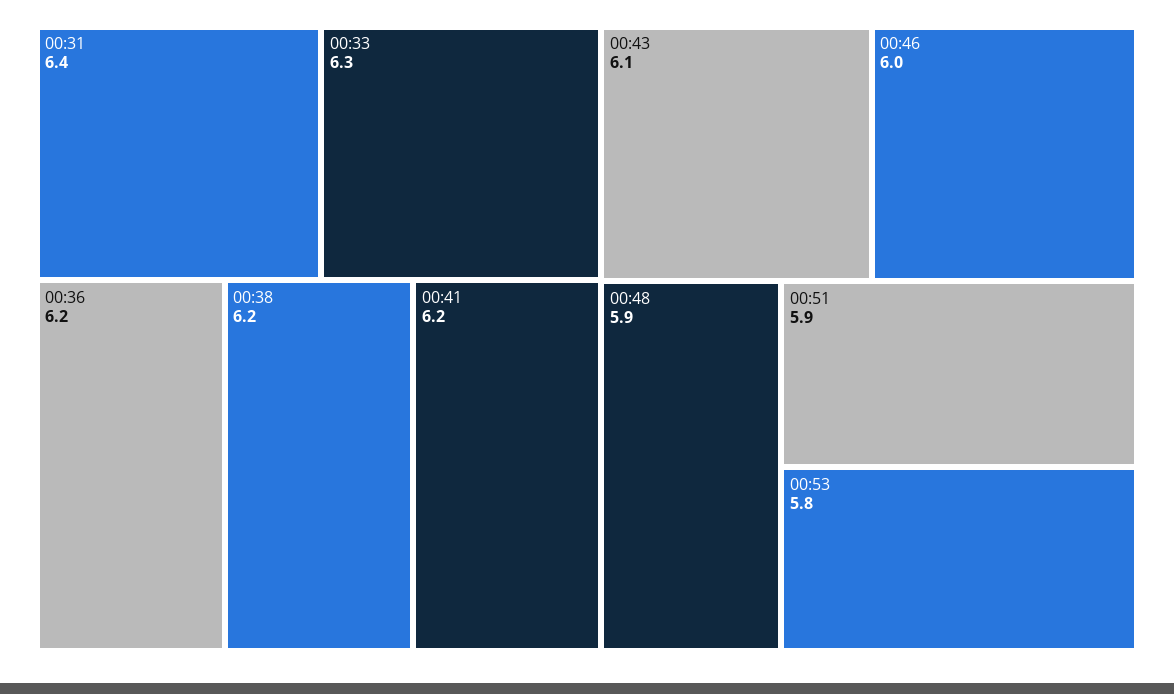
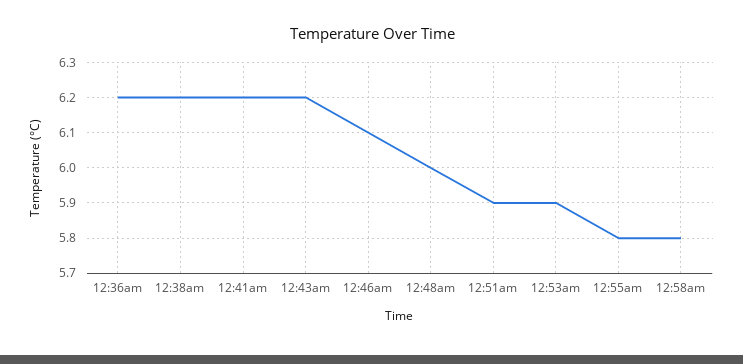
00:31: 6.4 -> none
00:33: 6.3 -> none
00:43: 6.1 -> 6.2
00:46: 6 -> 6.1
00:48: 5.9 -> 6
00:53: 5.8 -> 5.9
12:55am: none -> 5.8
12:58am: none -> 5.8

